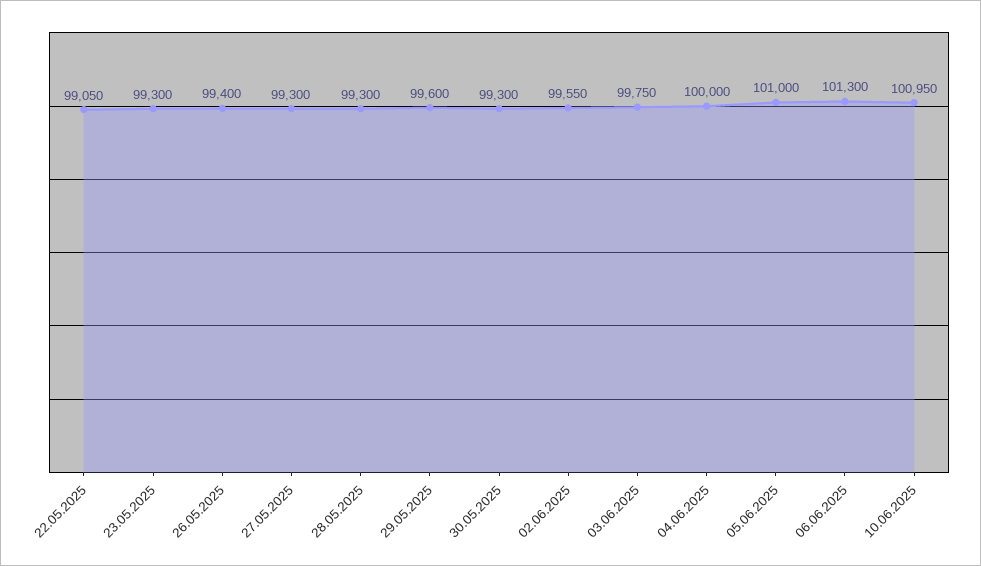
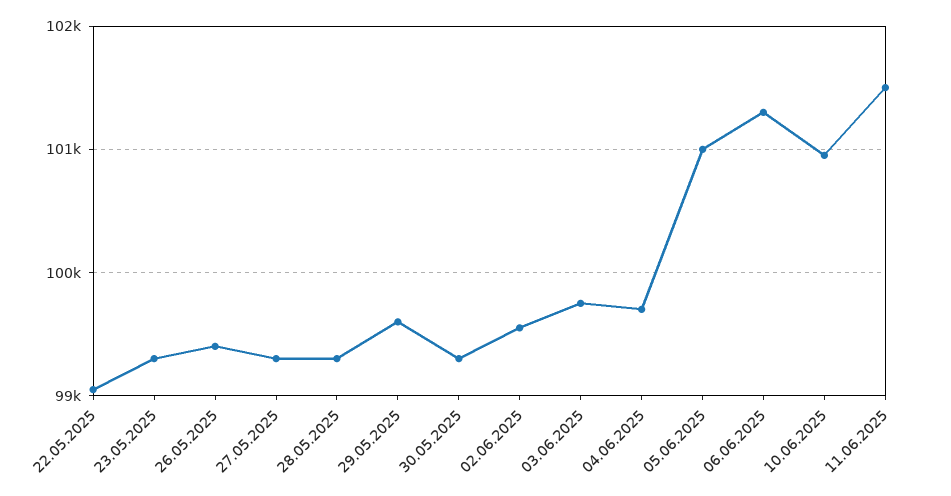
04.06.2025: 100000 -> 99700
11.06.2025: none -> 101500

